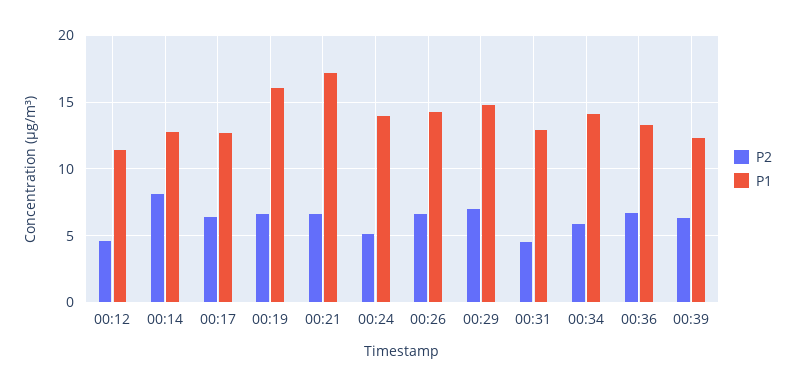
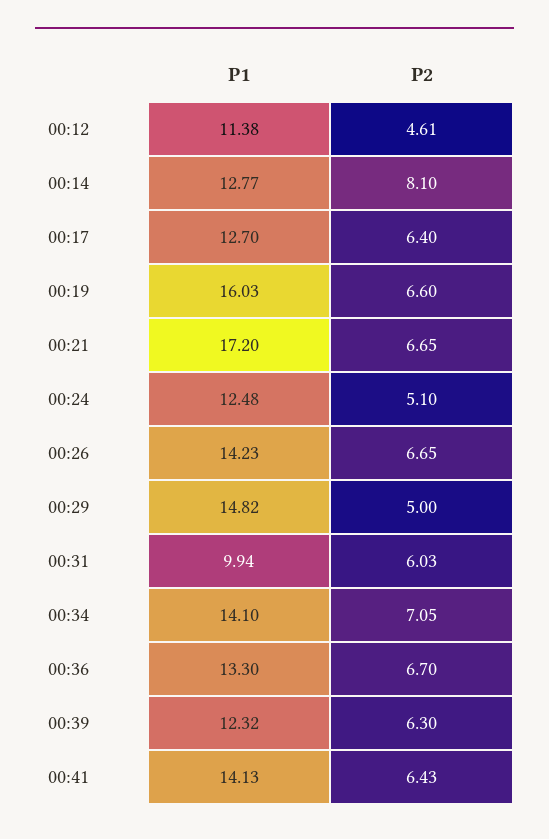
P1, 00:24: 14 -> 12.48
P2, 00:29: 7 -> 5
P2, 00:31: 4.5 -> 6.03
P1, 00:31: 13 -> 9.94
P2, 00:34: 6 -> 7.05
P1, 00:41: none -> 14.13
P2, 00:41: none -> 6.43

